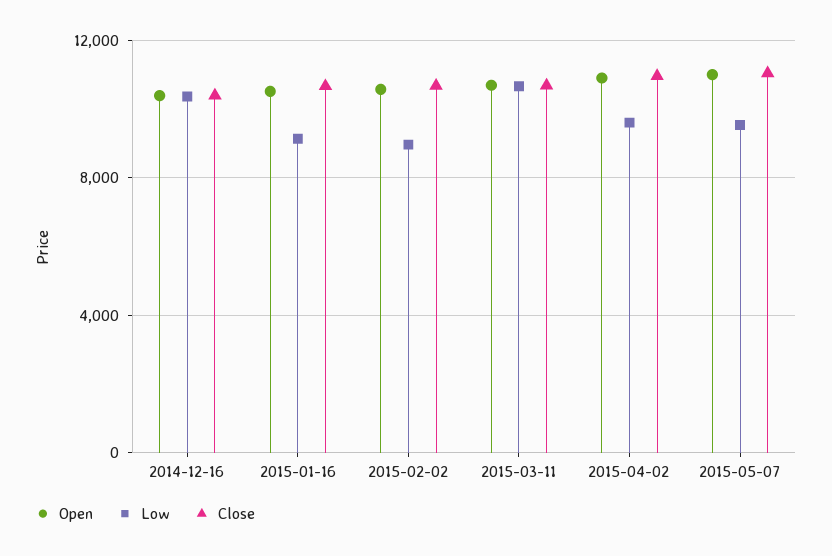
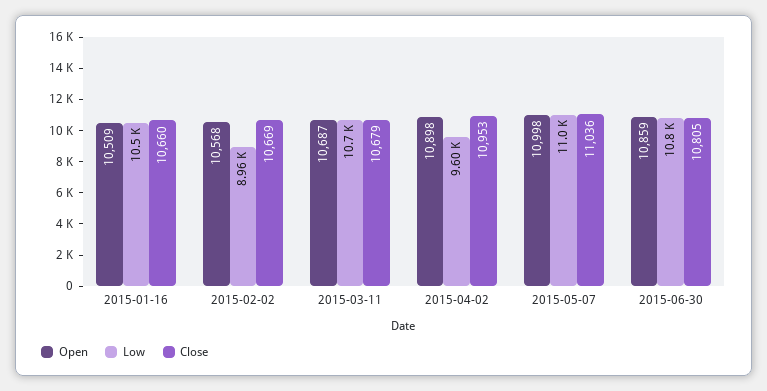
Open, 2014-12-16: 10500 -> none
Low, 2014-12-16: 10500 -> none
Close, 2014-12-16: 10500 -> none
Low, 2015-01-16: 9000 -> 10500
Low, 2015-05-07: 9500 -> 11000
Open, 2015-06-30: none -> 10859
Low, 2015-06-30: none -> 10800
Close, 2015-06-30: none -> 10805

